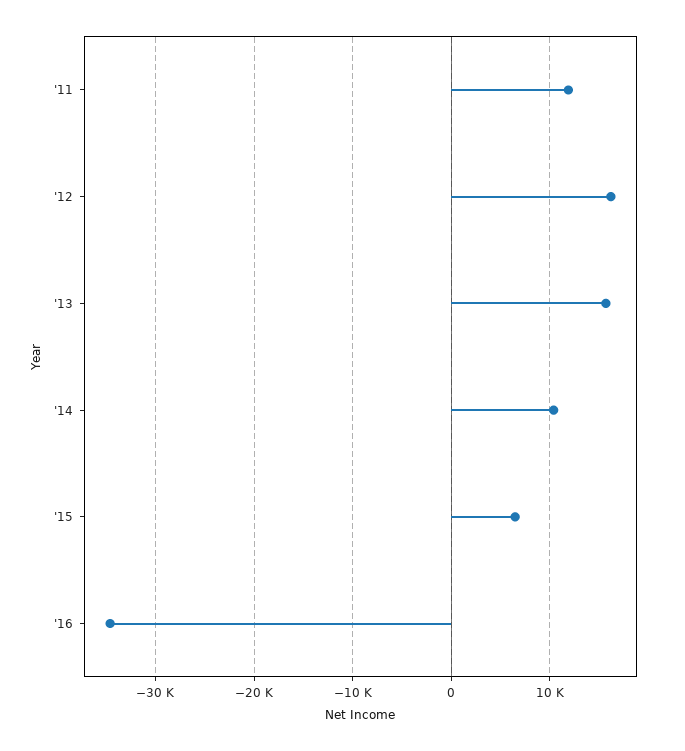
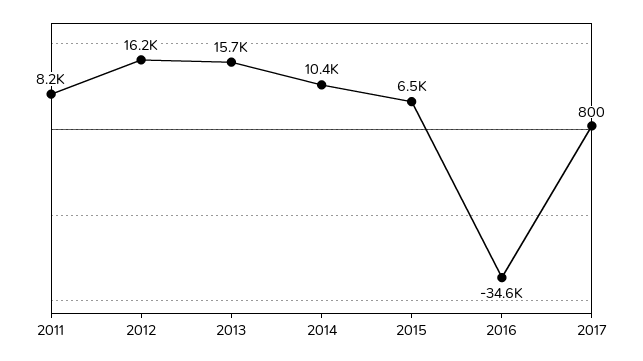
'11: 12000 -> 8200
2017: none -> 800

